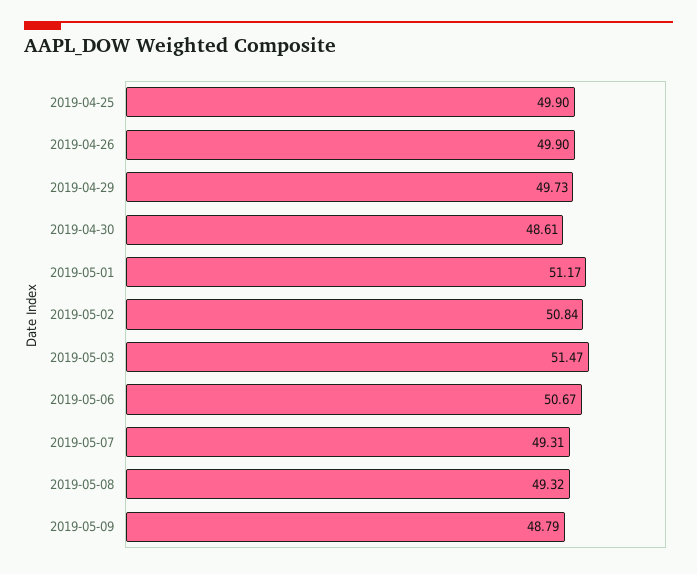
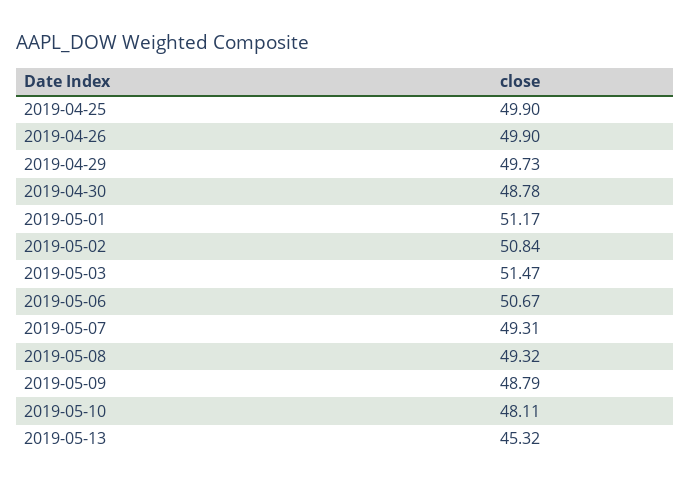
2019-04-30: 48.61 -> 48.78
2019-05-10: none -> 48.11
2019-05-13: none -> 45.32

